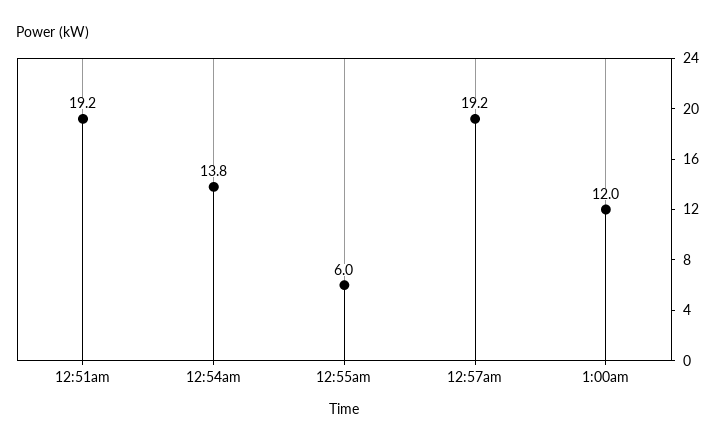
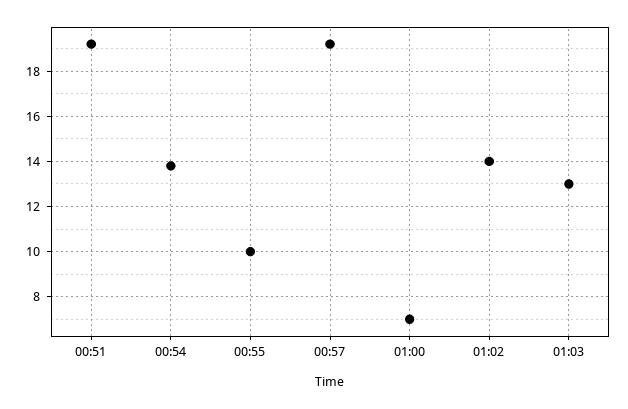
12:55am: 6 -> 10
1:00am: 12 -> 7
01:02: none -> 14
01:03: none -> 13

